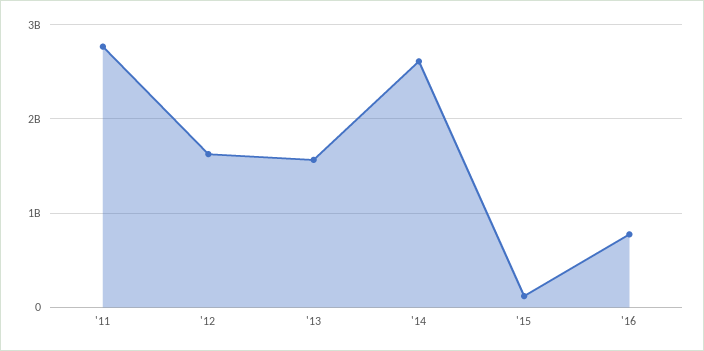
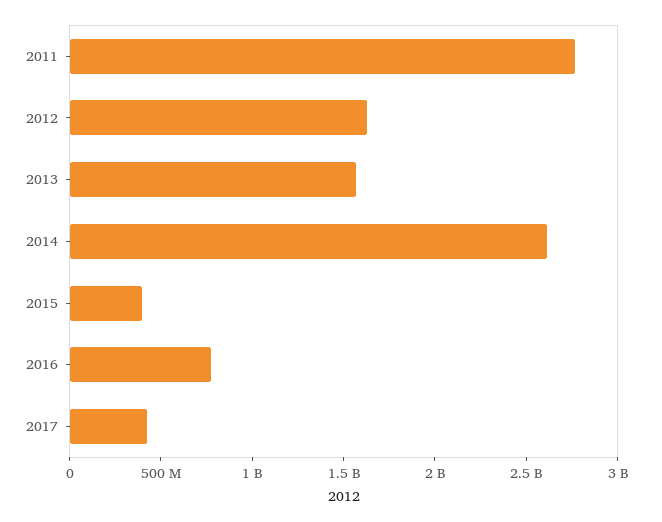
'15: 100000000 -> 400000000
2017: none -> 400000000

